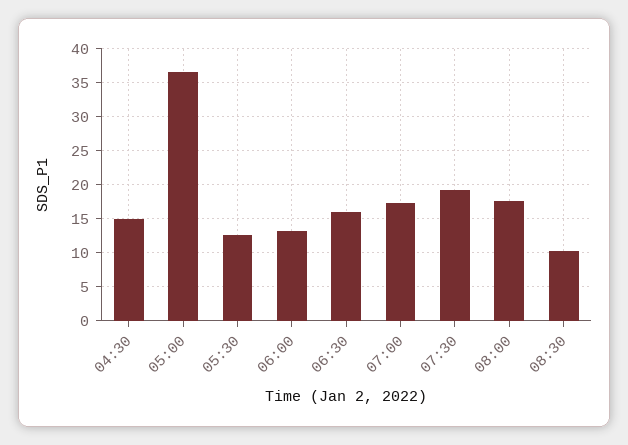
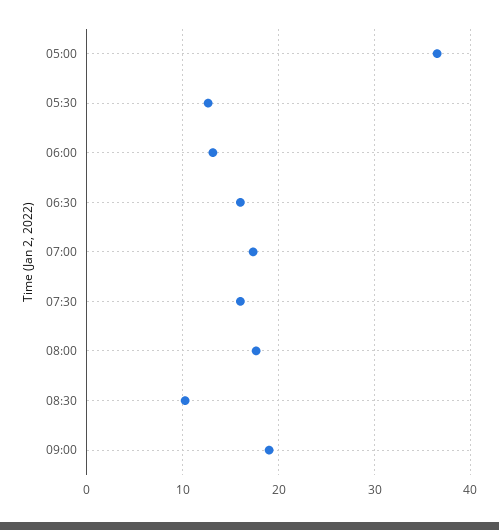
04:30: 15 -> none
07:30: 19 -> 16
09:00: none -> 19

